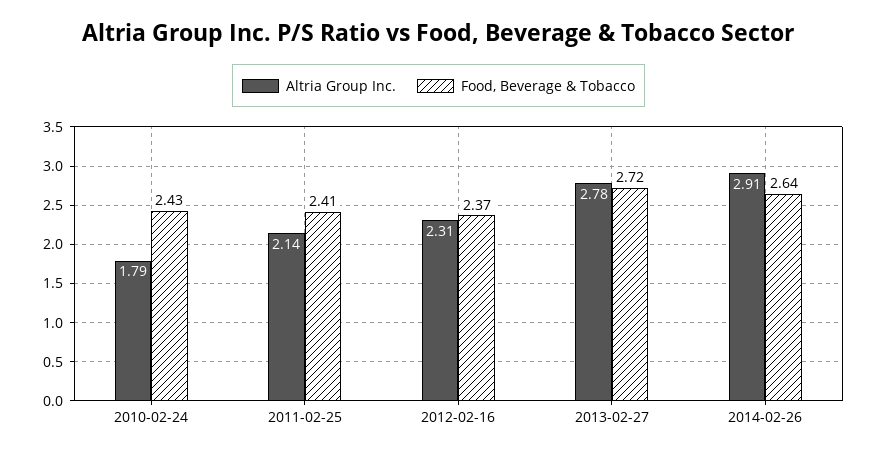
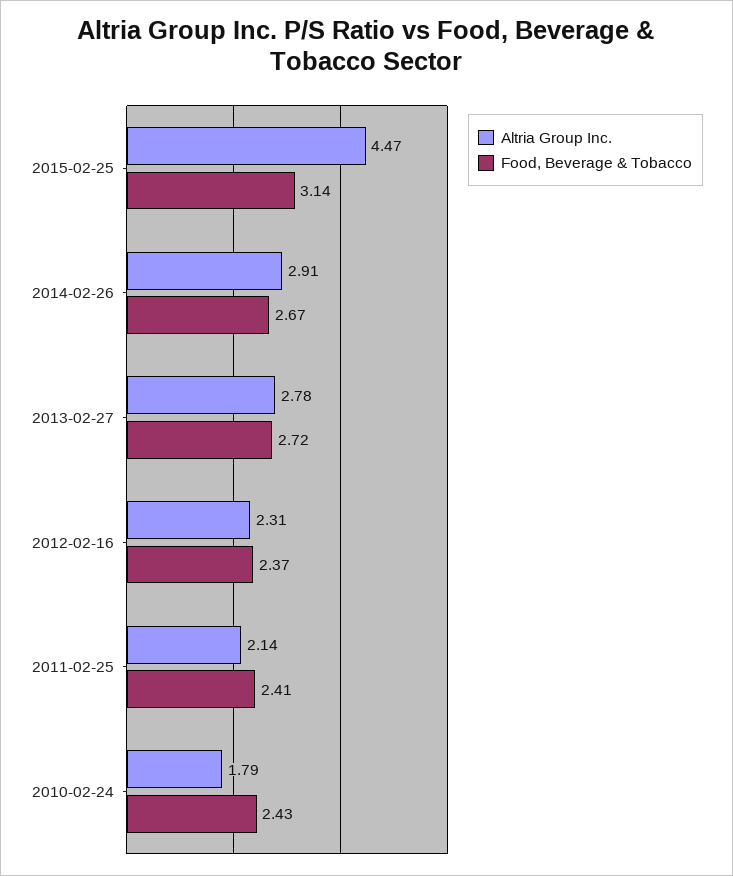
Food, Beverage & Tobacco, 2014-02-26: 2.64 -> 2.67
Altria Group Inc., 2015-02-25: none -> 4.47
Food, Beverage & Tobacco, 2015-02-25: none -> 3.14

